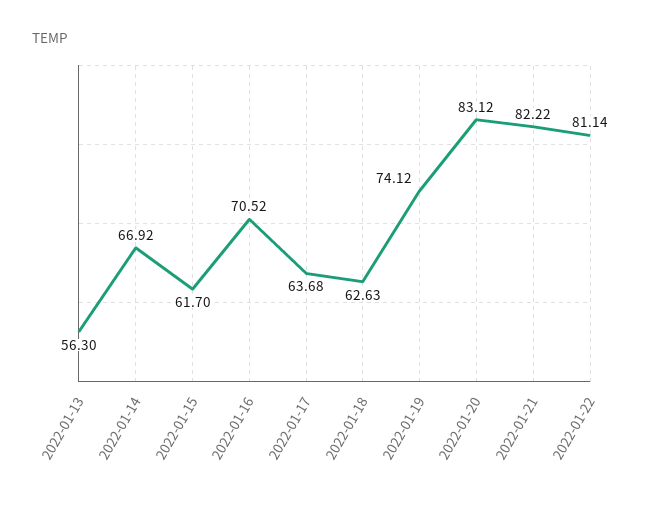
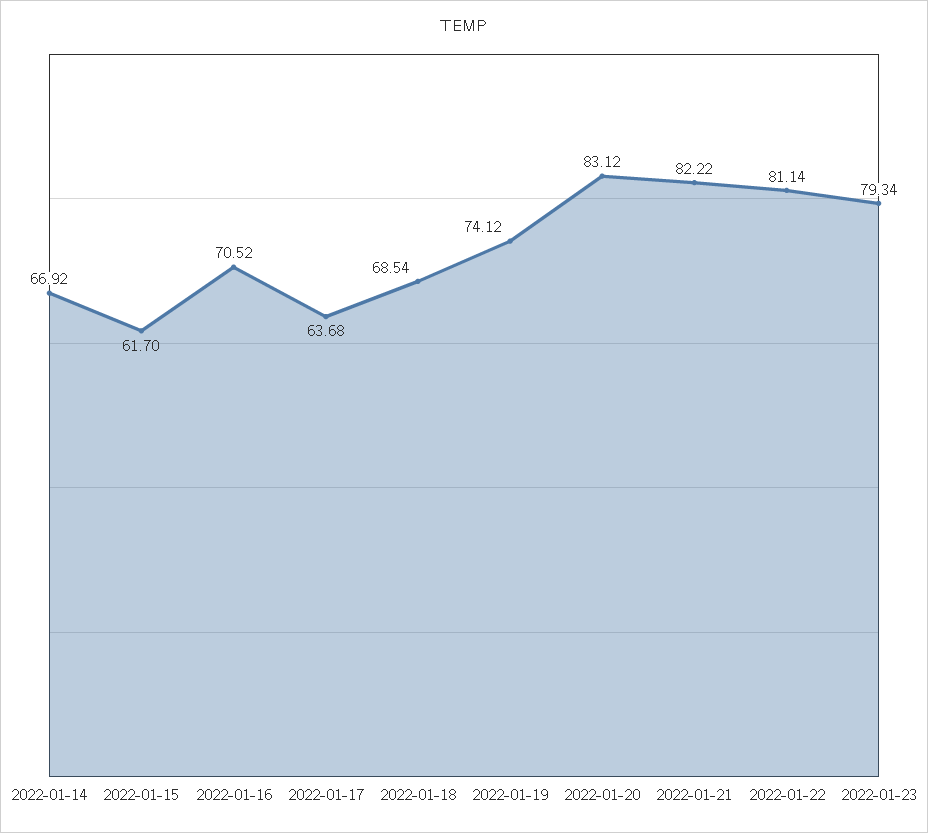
2022-01-13: 56.3 -> none
2022-01-18: 62.63 -> 68.54
2022-01-23: none -> 79.34

